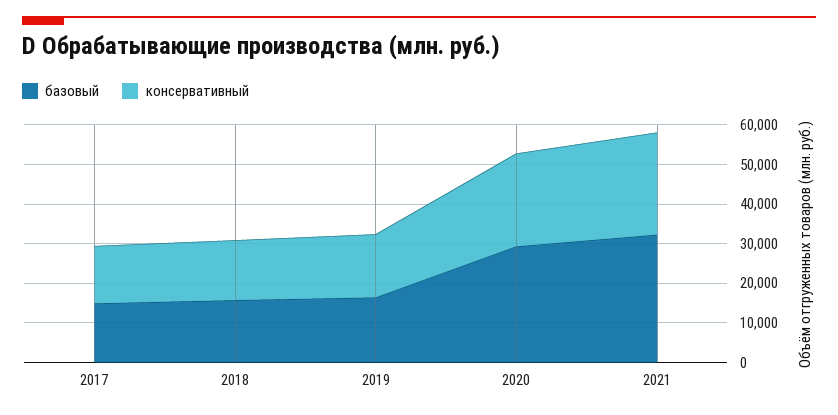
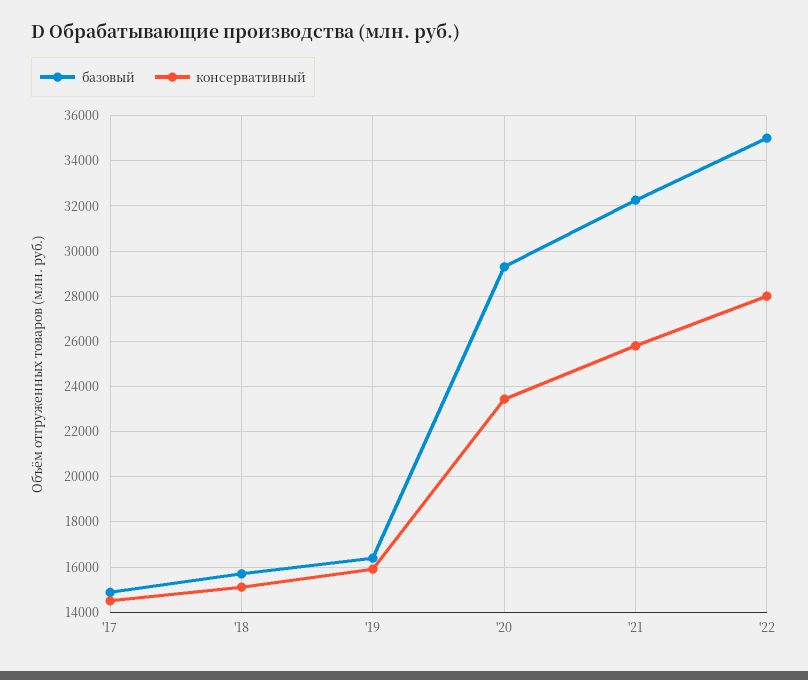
базовый, '22: none -> 35000
консервативный, '22: none -> 28000

